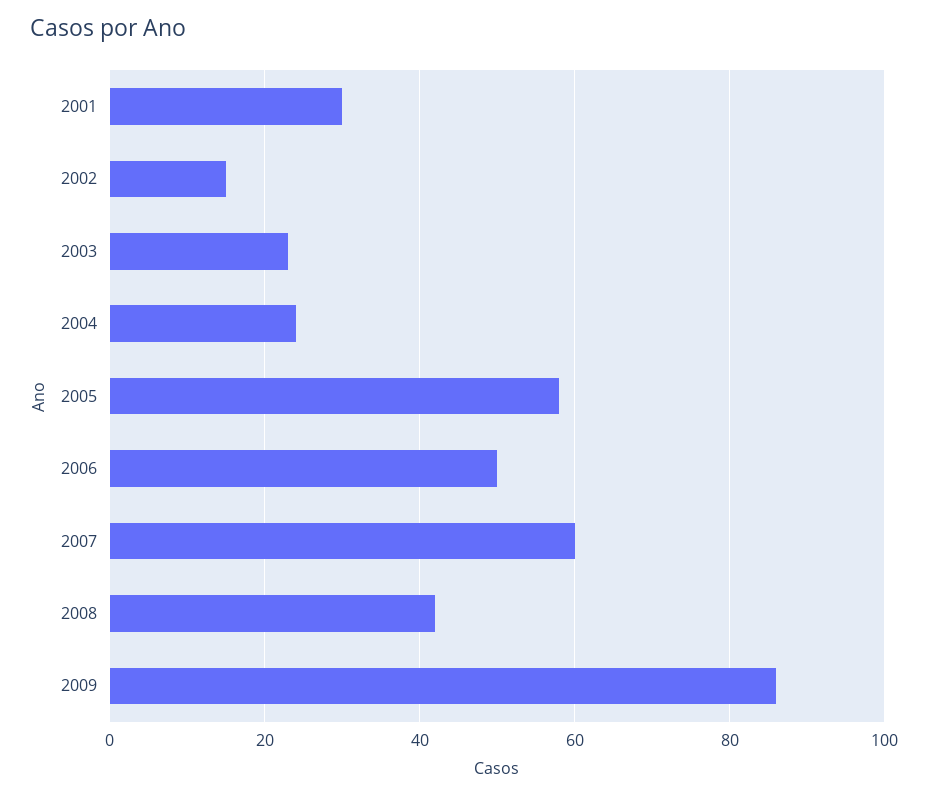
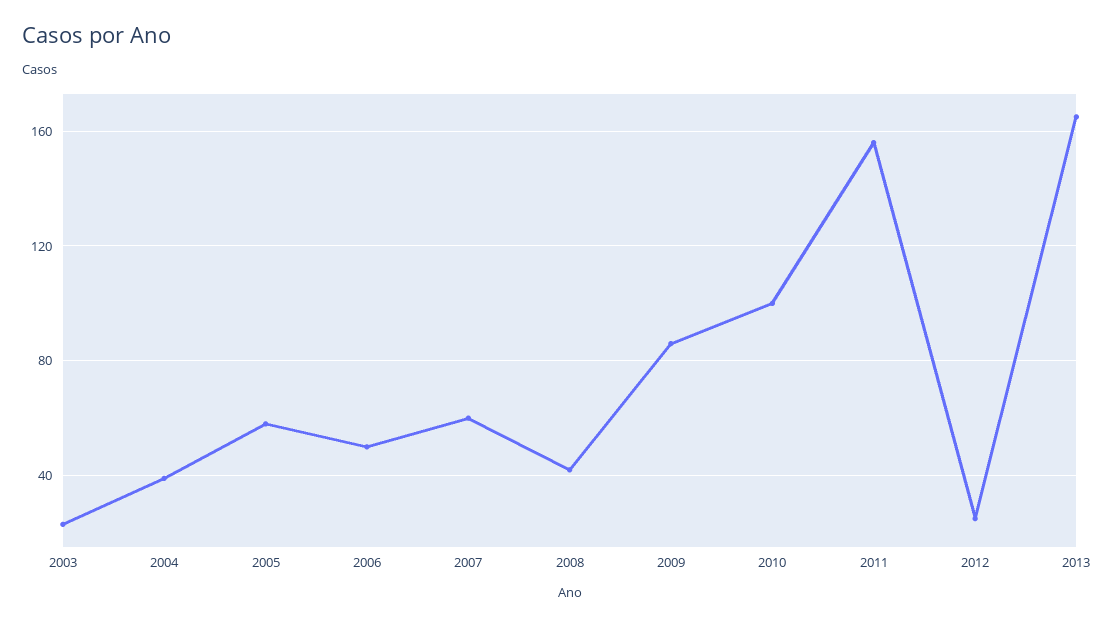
2001: 30 -> none
2002: 15 -> none
2004: 25 -> 40
2010: none -> 100
2011: none -> 155
2012: none -> 25
2013: none -> 165

